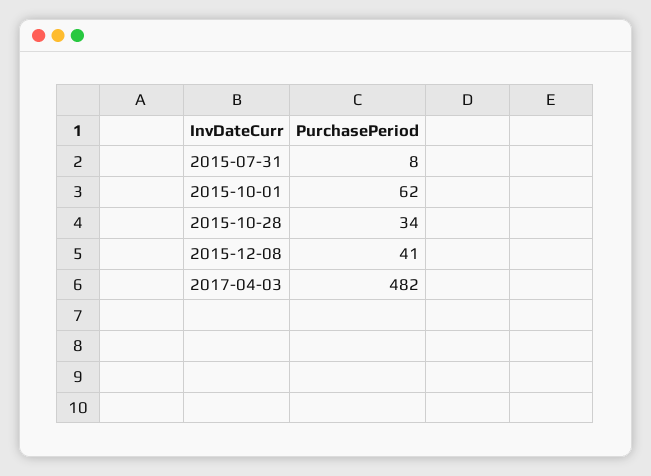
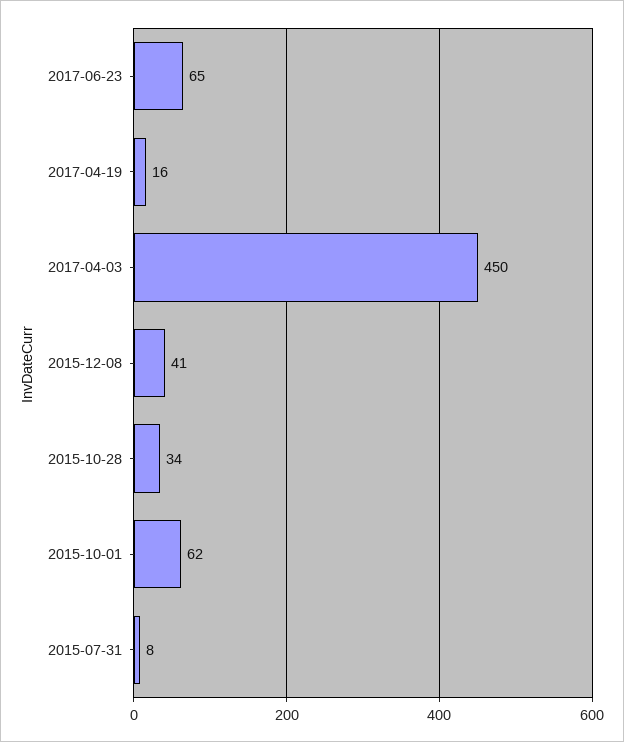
2017-04-03: 482 -> 450
2017-06-23: none -> 65
2017-04-19: none -> 16

